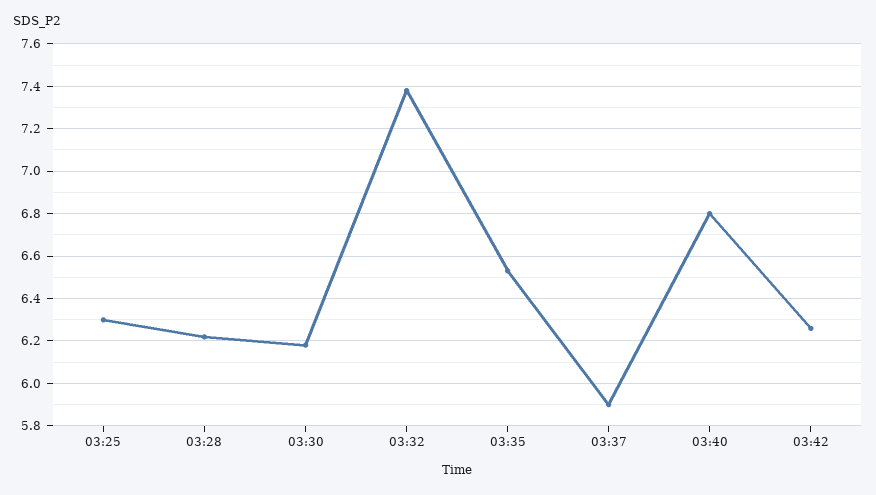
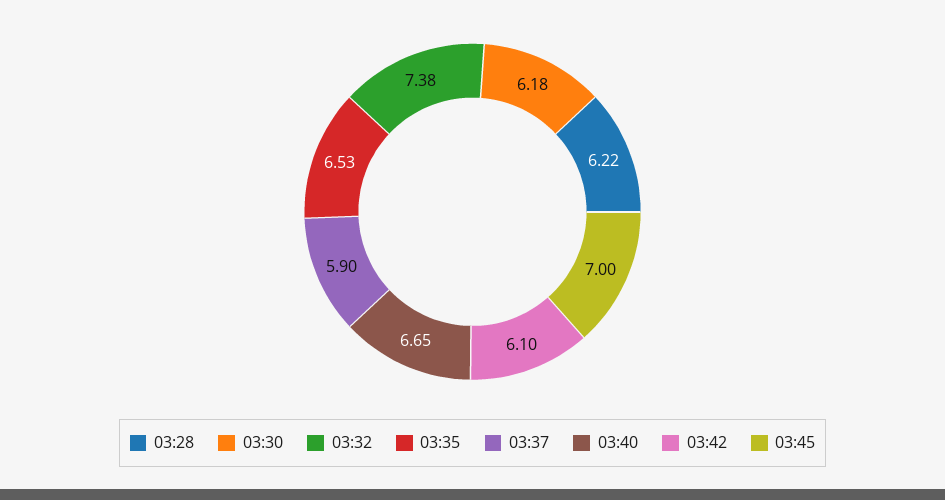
03:25: 6.3 -> none
03:40: 6.8 -> 6.65
03:42: 6.25 -> 6.1
03:45: none -> 7

